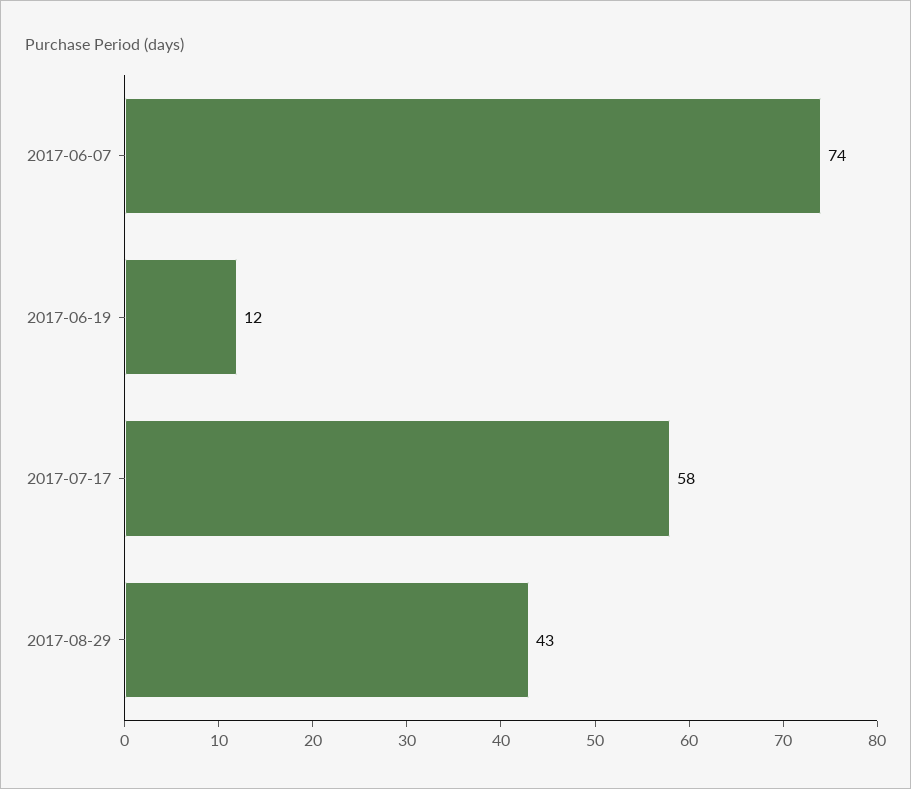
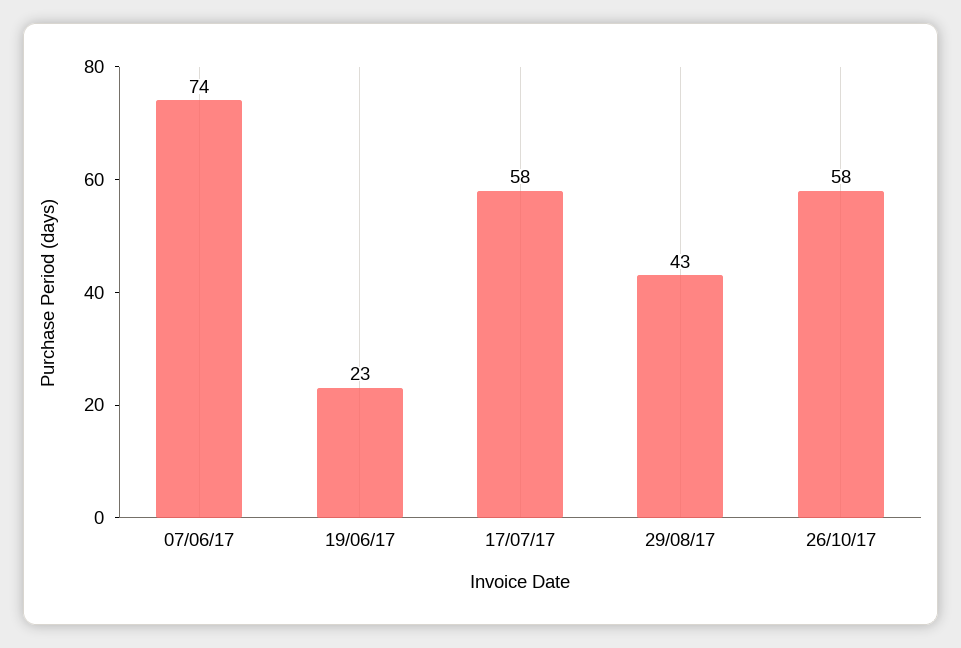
2017-06-19: 12 -> 23
26/10/17: none -> 58

